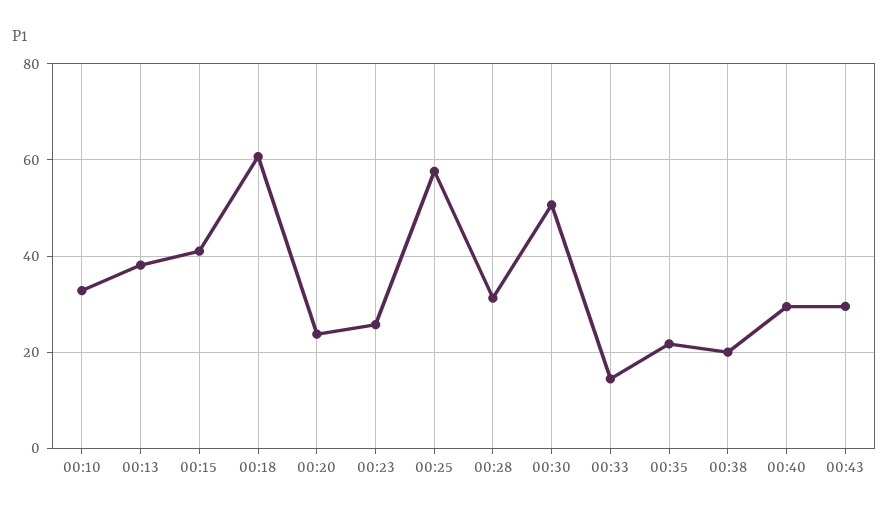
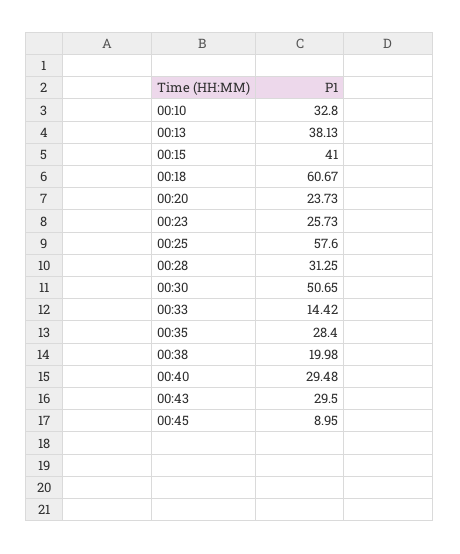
00:35: 22 -> 28.4
00:45: none -> 8.95

